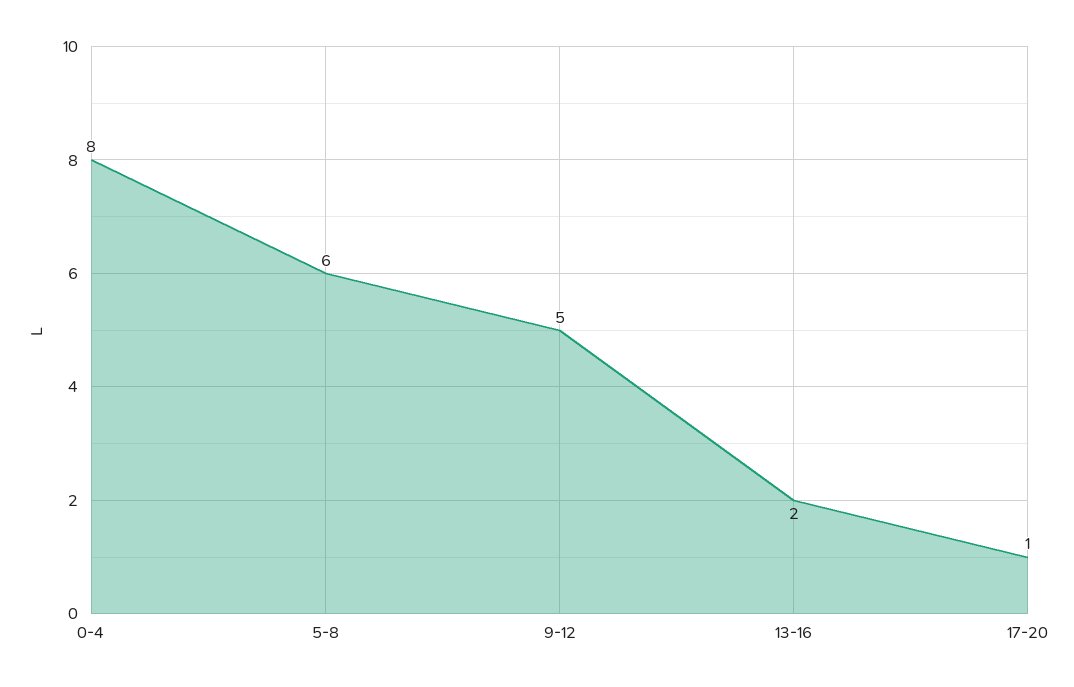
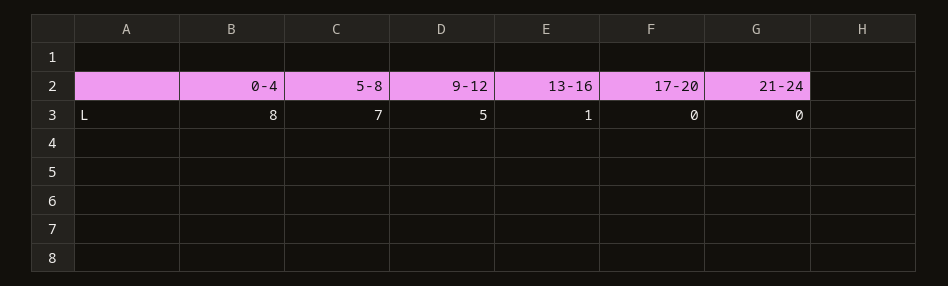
5-8: 6 -> 7
13-16: 2 -> 1
17-20: 1 -> 0
21-24: none -> 0

